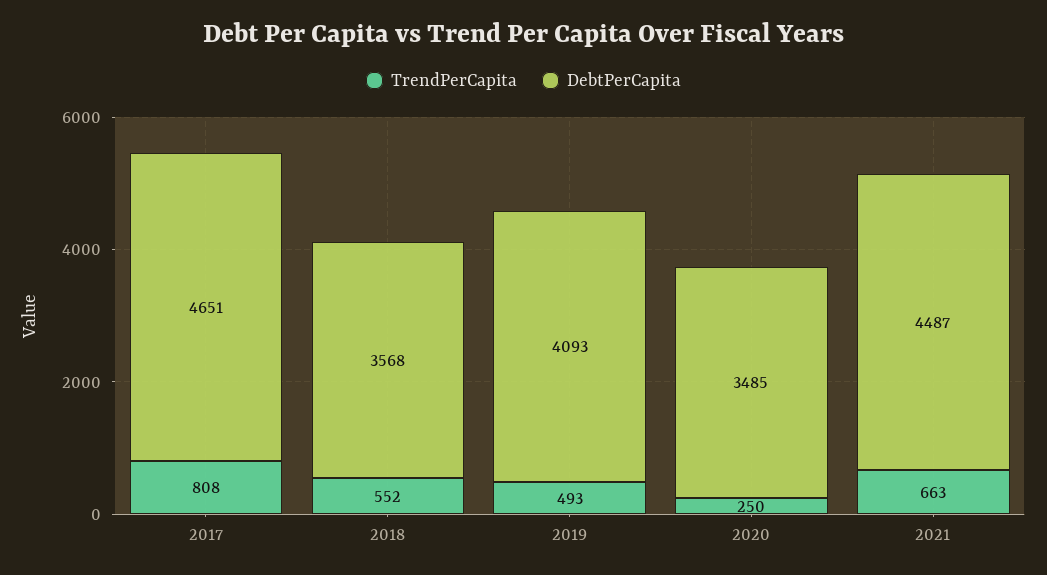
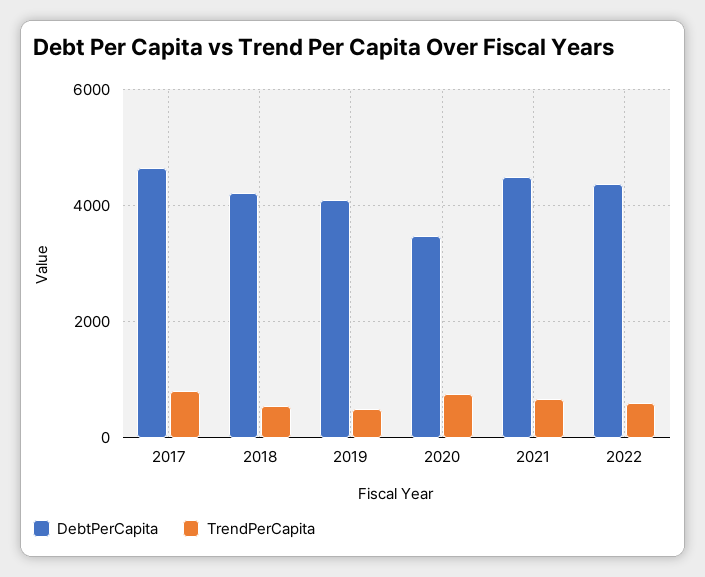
DebtPerCapita, 2018: 3568 -> 4200
TrendPerCapita, 2020: 250 -> 800
DebtPerCapita, 2022: none -> 4400
TrendPerCapita, 2022: none -> 600

